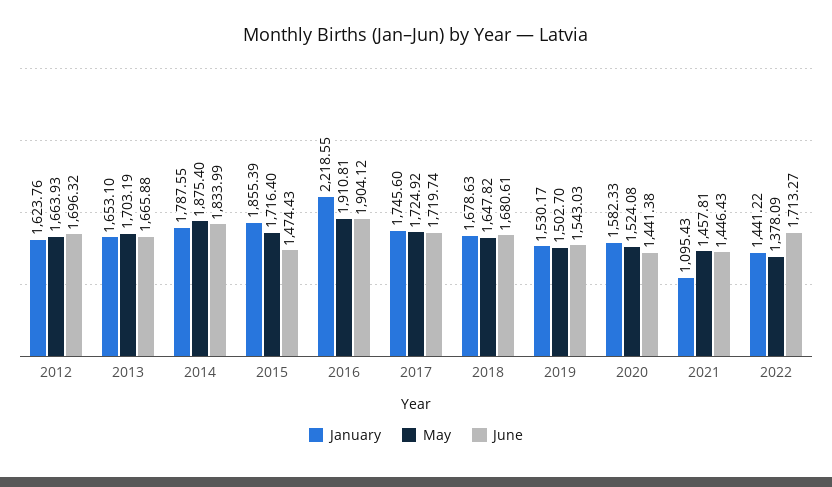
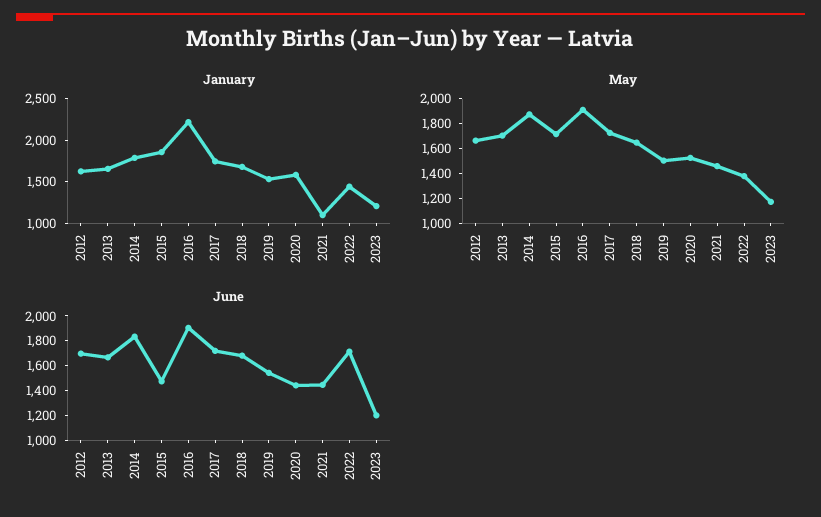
January, 2023: none -> 1200
May, 2023: none -> 1200
June, 2023: none -> 1200

